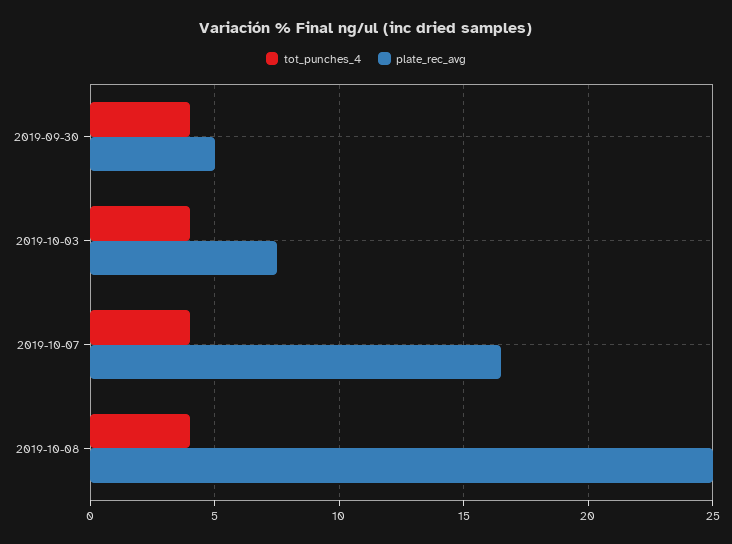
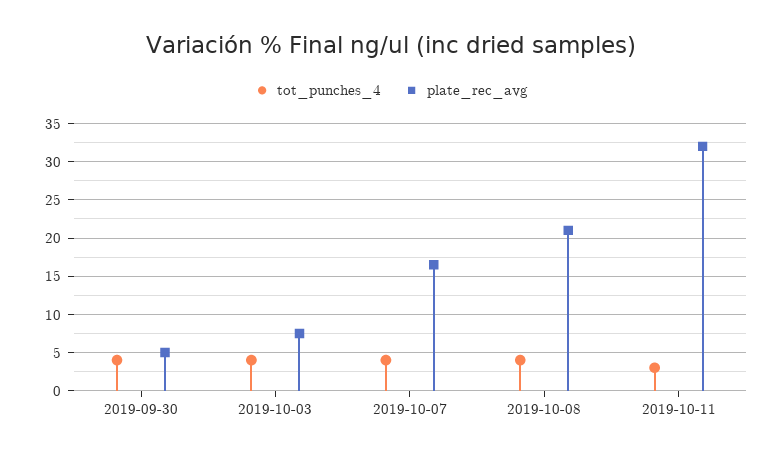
plate_rec_avg, 2019-10-08: 25 -> 21
tot_punches_4, 2019-10-11: none -> 3
plate_rec_avg, 2019-10-11: none -> 32

